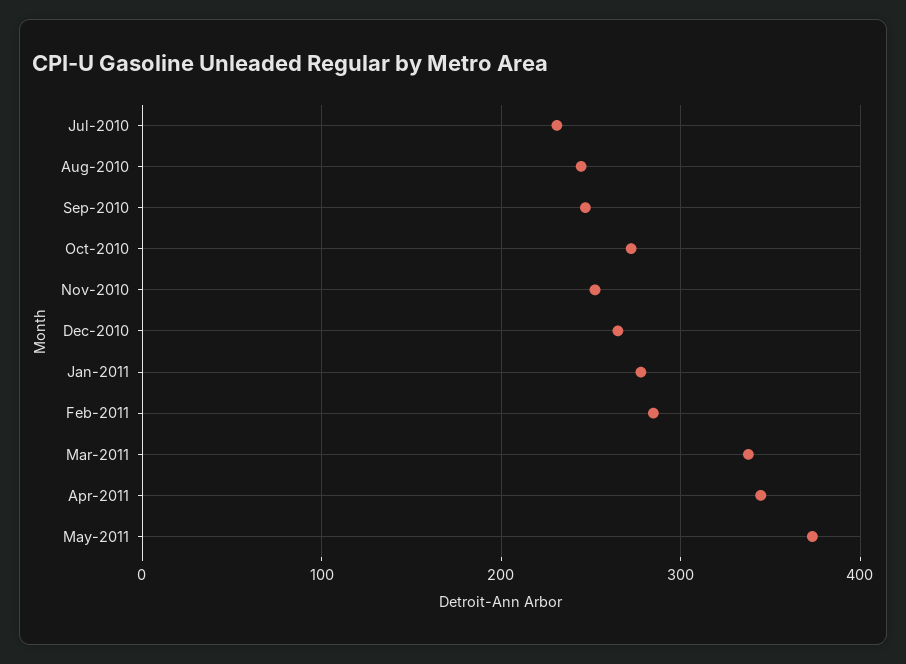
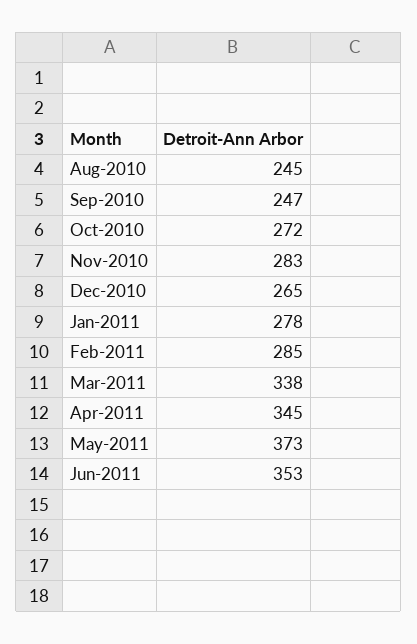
Jul-2010: 230 -> none
Nov-2010: 250 -> 283
Jun-2011: none -> 353

